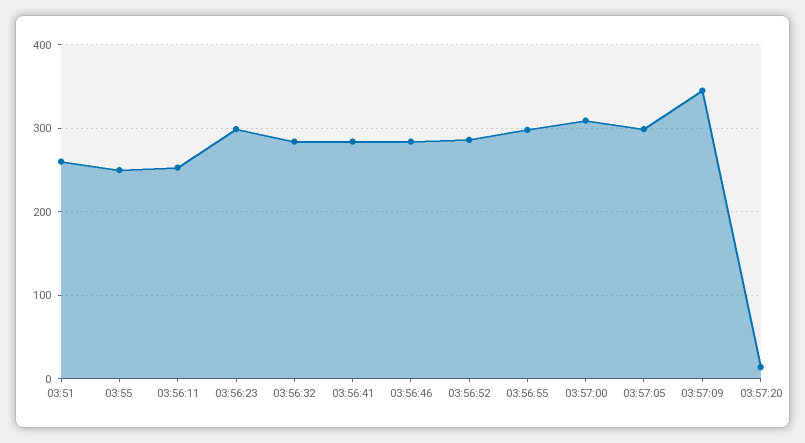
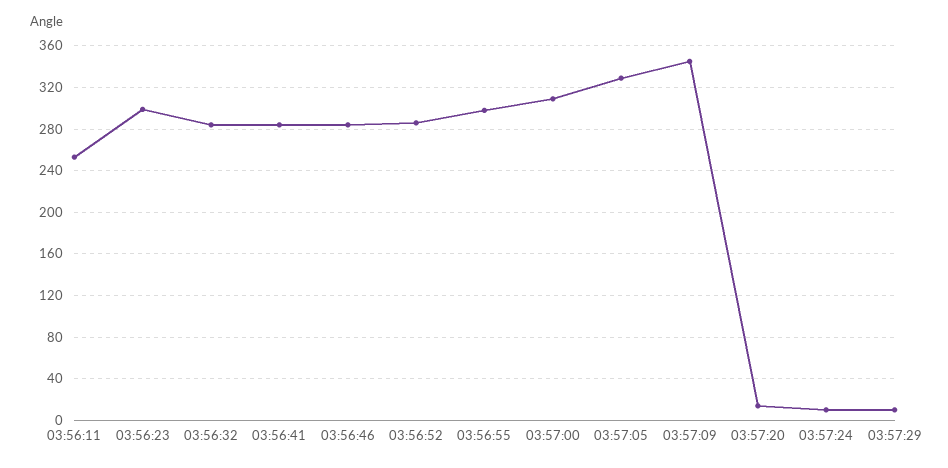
03:51: 260 -> none
03:55: 250 -> none
03:57:05: 300 -> 330
03:57:24: none -> 10
03:57:29: none -> 10

